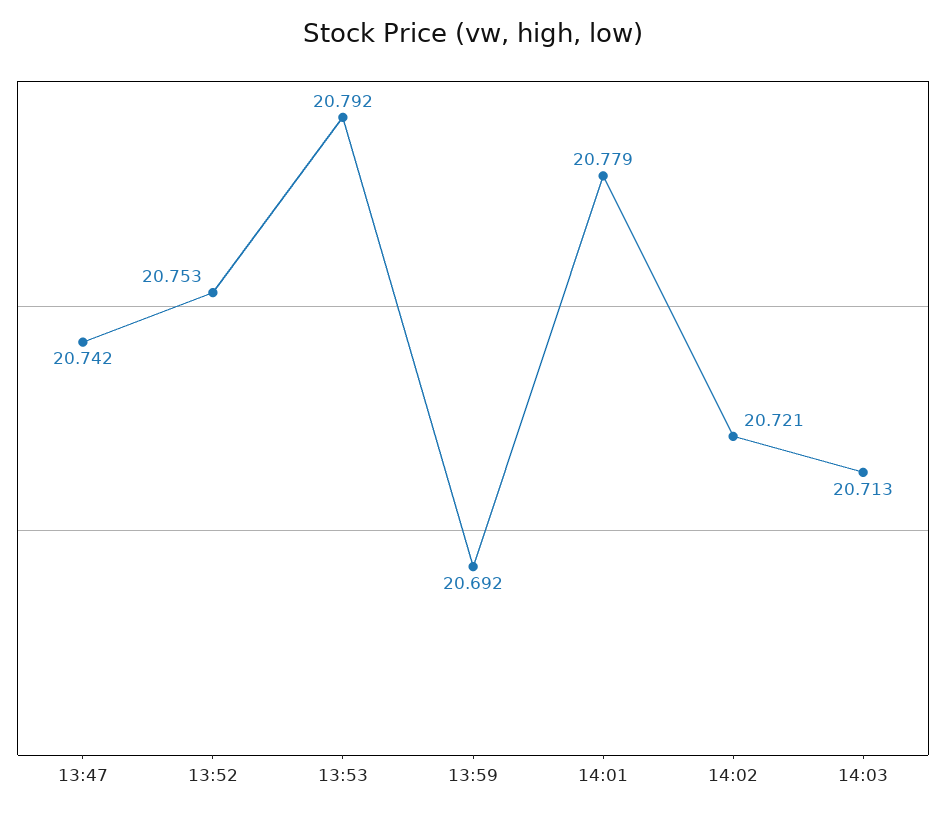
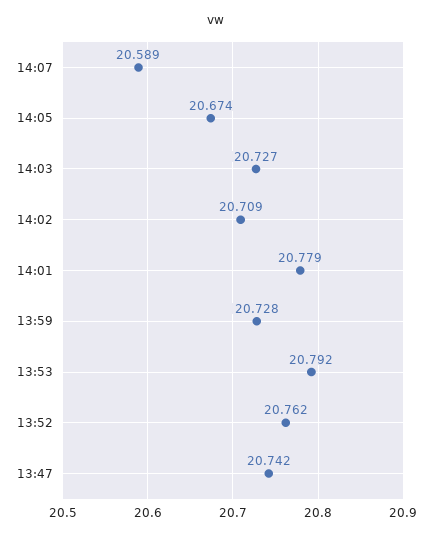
13:52: 20.753 -> 20.762
13:59: 20.692 -> 20.728
14:02: 20.721 -> 20.709
14:03: 20.713 -> 20.727
14:07: none -> 20.589
14:05: none -> 20.674

